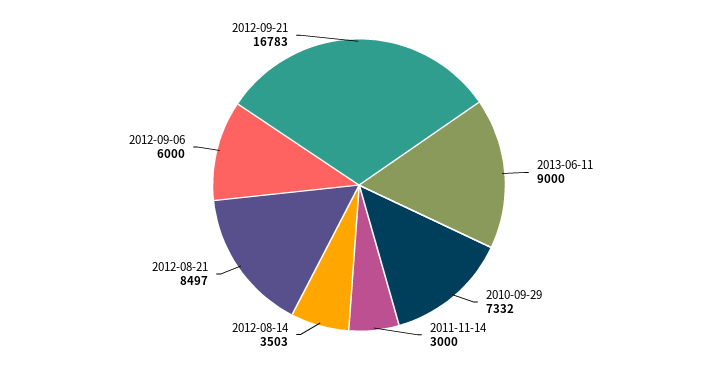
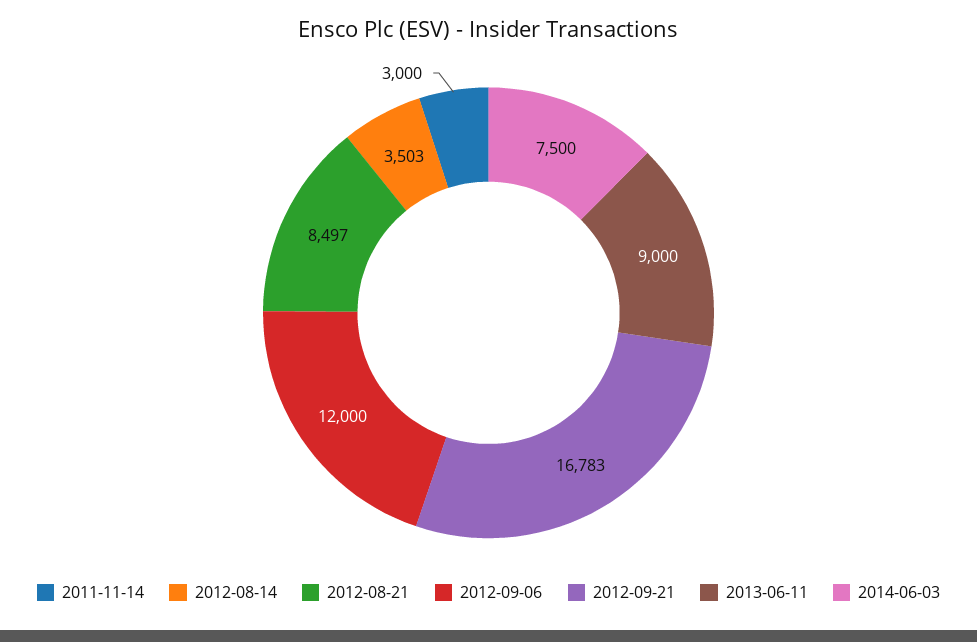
2010-09-29: 7332 -> none
2012-09-06: 6000 -> 12000
2014-06-03: none -> 7500

